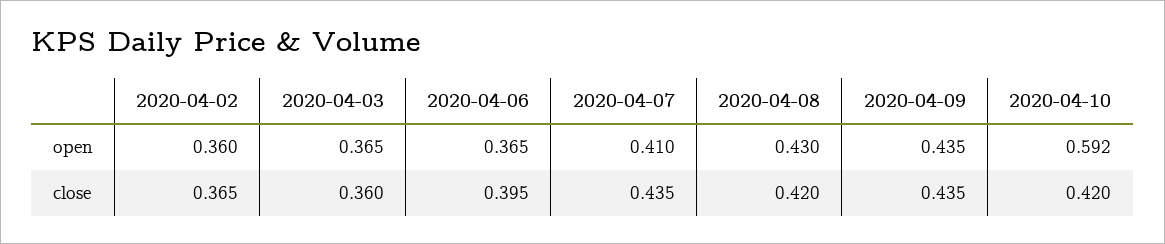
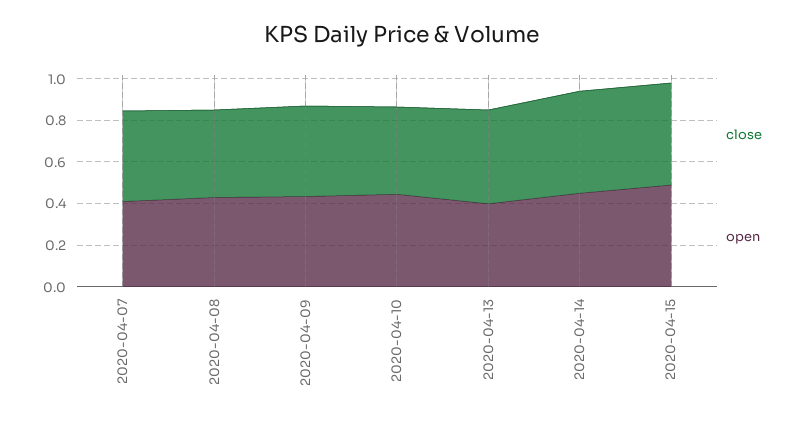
open, 2020-04-02: 0.36 -> none
open, 2020-04-03: 0.365 -> none
open, 2020-04-06: 0.365 -> none
open, 2020-04-10: 0.592 -> 0.45
close, 2020-04-02: 0.365 -> none
close, 2020-04-03: 0.36 -> none
close, 2020-04-06: 0.395 -> none
close, 2020-04-13: none -> 0.45
open, 2020-04-13: none -> 0.4
close, 2020-04-14: none -> 0.5
open, 2020-04-14: none -> 0.45
close, 2020-04-15: none -> 0.5
open, 2020-04-15: none -> 0.5

